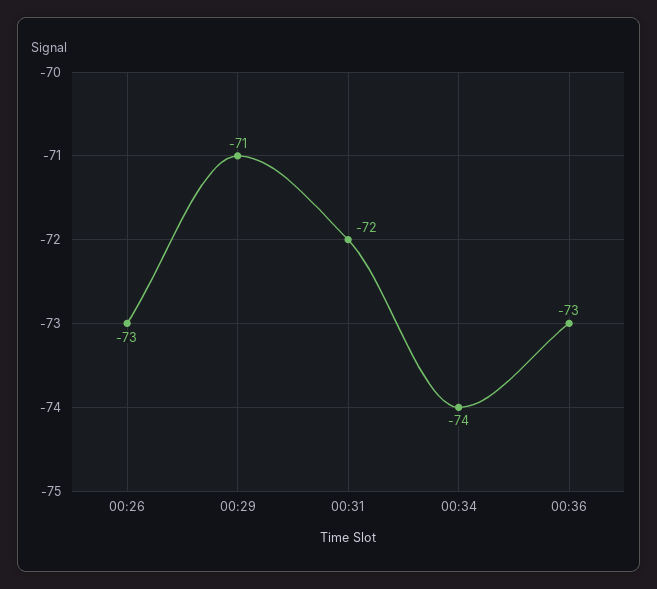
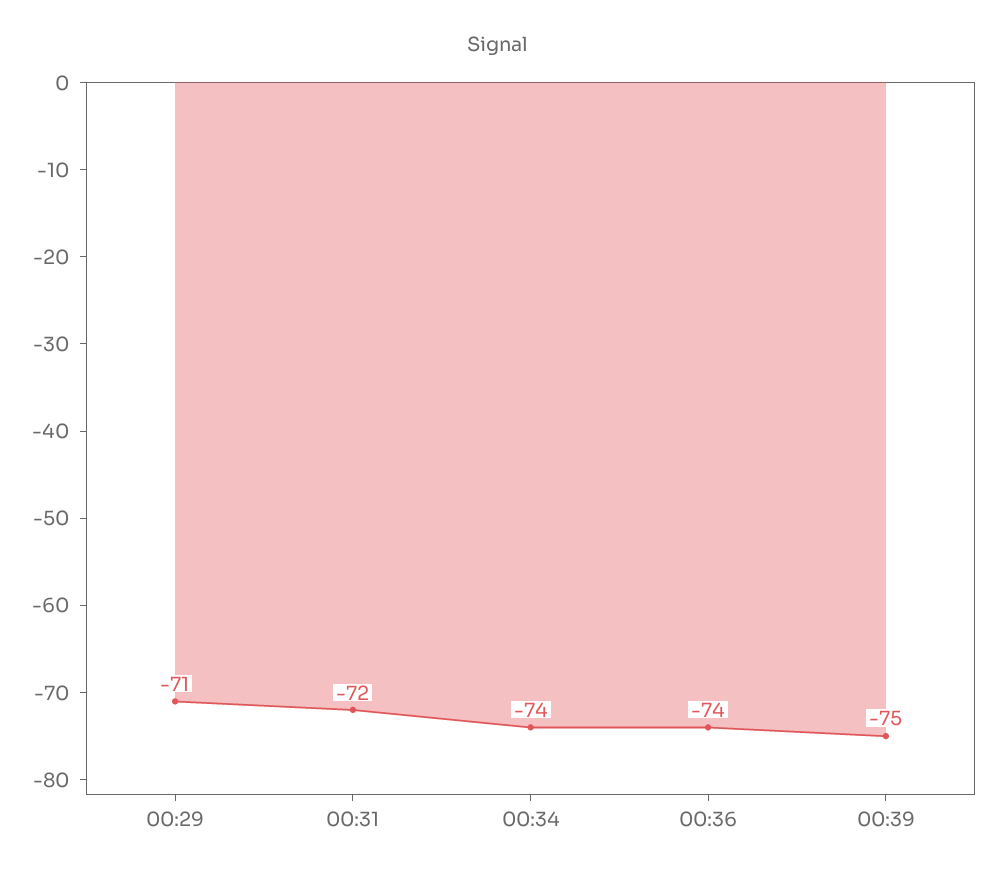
00:26: -73 -> none
00:36: -73 -> -74
00:39: none -> -75

